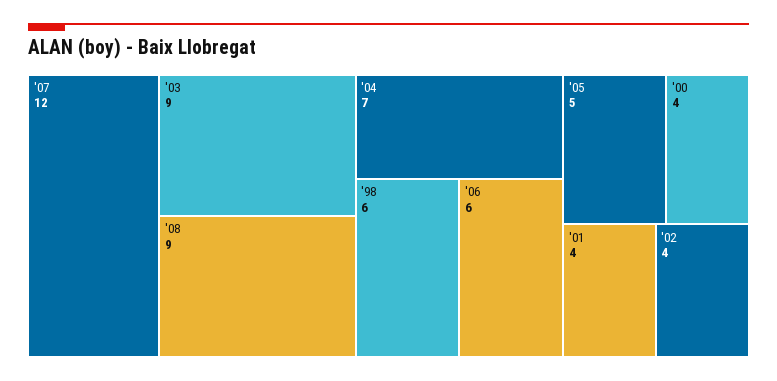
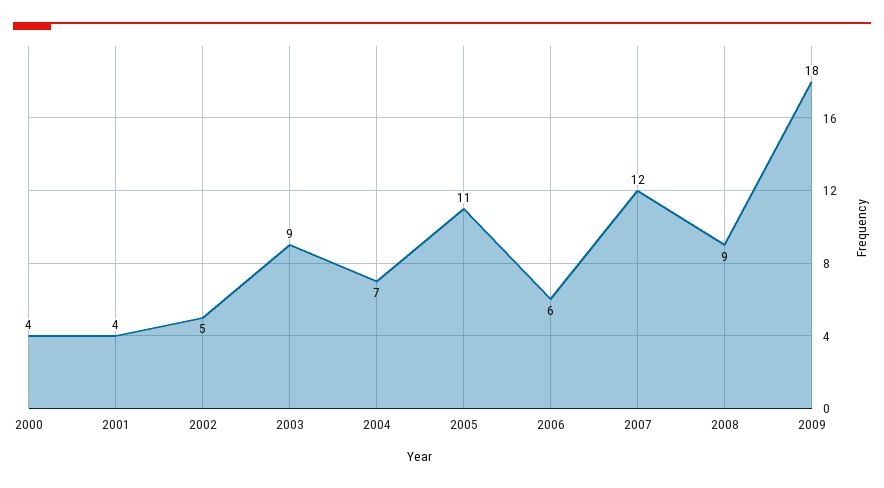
'98: 6 -> none
'05: 5 -> 11
'02: 4 -> 5
2009: none -> 18

